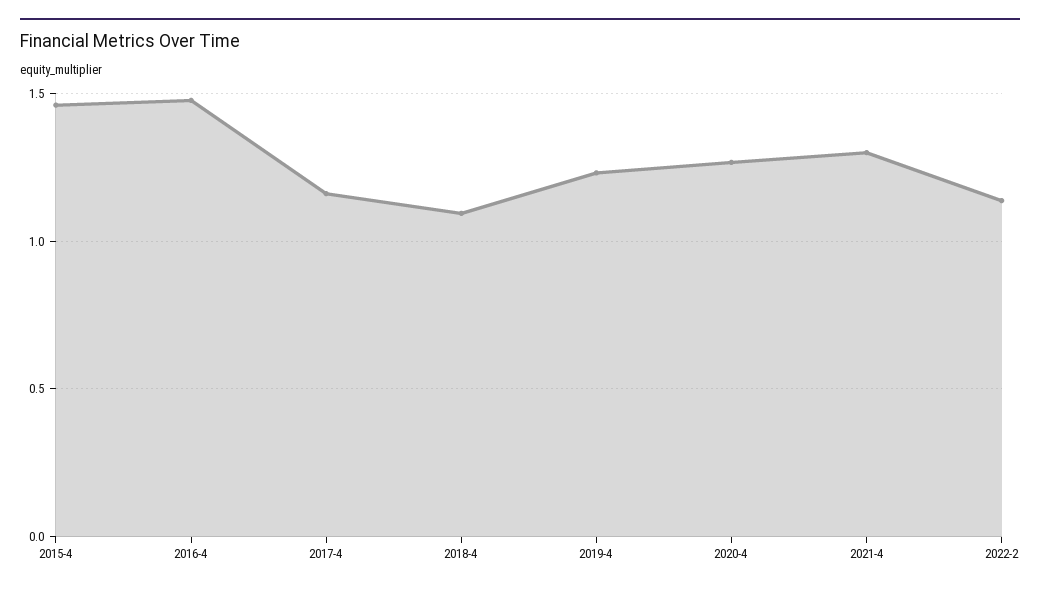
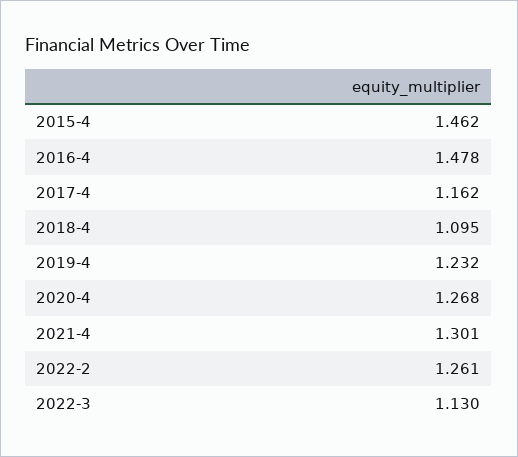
2022-2: 1.15 -> 1.261
2022-3: none -> 1.13

